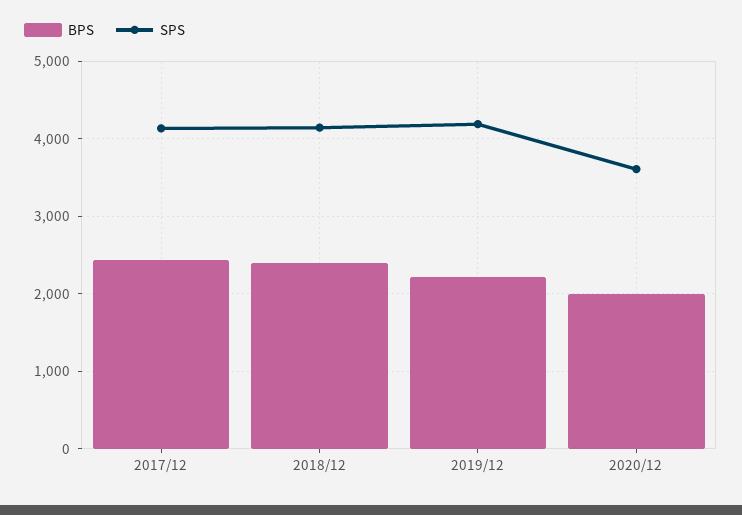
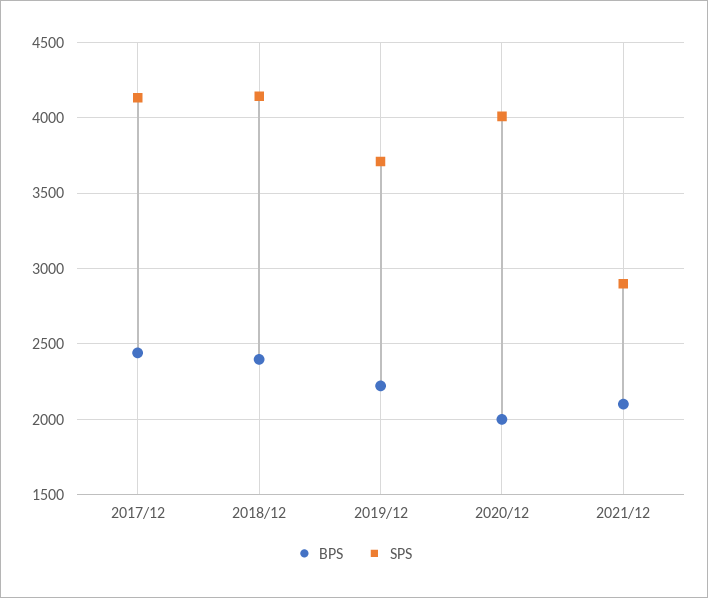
SPS, 2019/12: 4200 -> 3700
SPS, 2020/12: 3600 -> 4000
BPS, 2021/12: none -> 2100
SPS, 2021/12: none -> 2900

